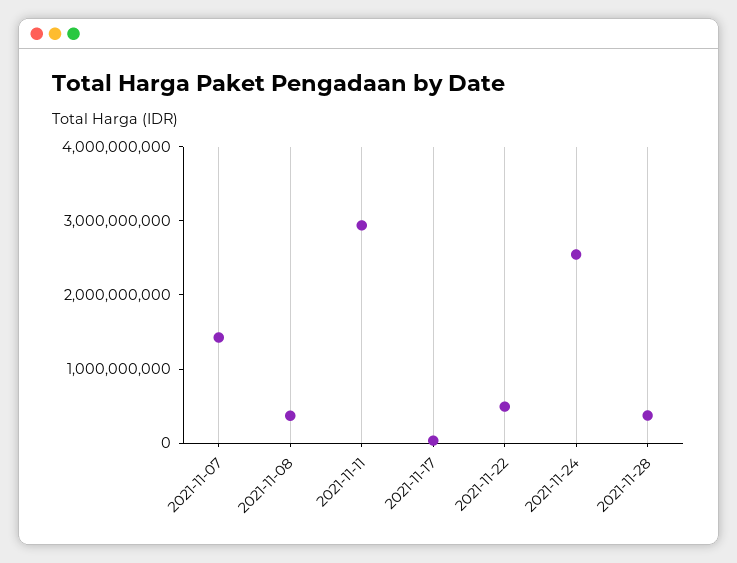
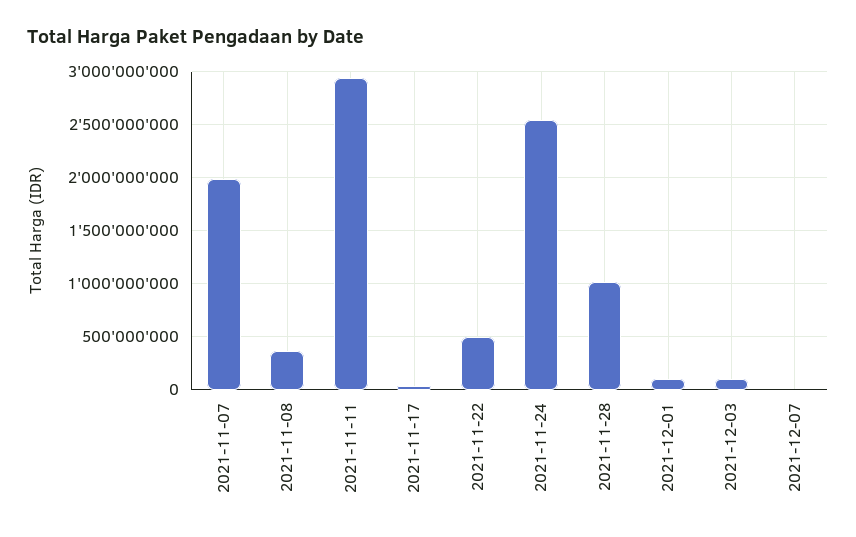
2021-11-07: 1400000000 -> 2000000000
2021-11-28: 400000000 -> 1000000000
2021-12-01: none -> 100000000
2021-12-03: none -> 100000000
2021-12-07: none -> 0

